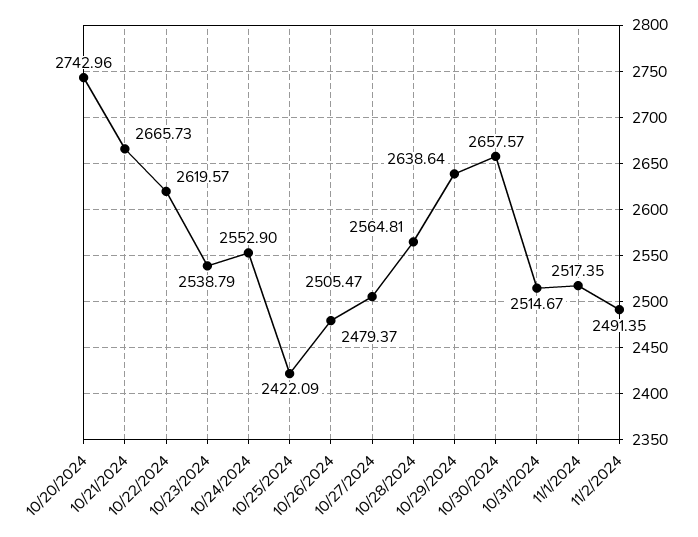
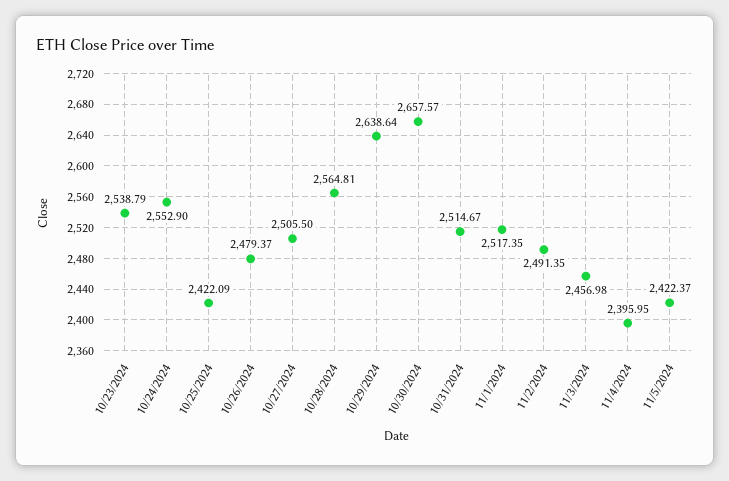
10/20/2024: 2742.96 -> none
10/21/2024: 2665.73 -> none
10/22/2024: 2619.57 -> none
10/27/2024: 2505.47 -> 2505.5
11/3/2024: none -> 2456.98
11/4/2024: none -> 2395.95
11/5/2024: none -> 2422.37

